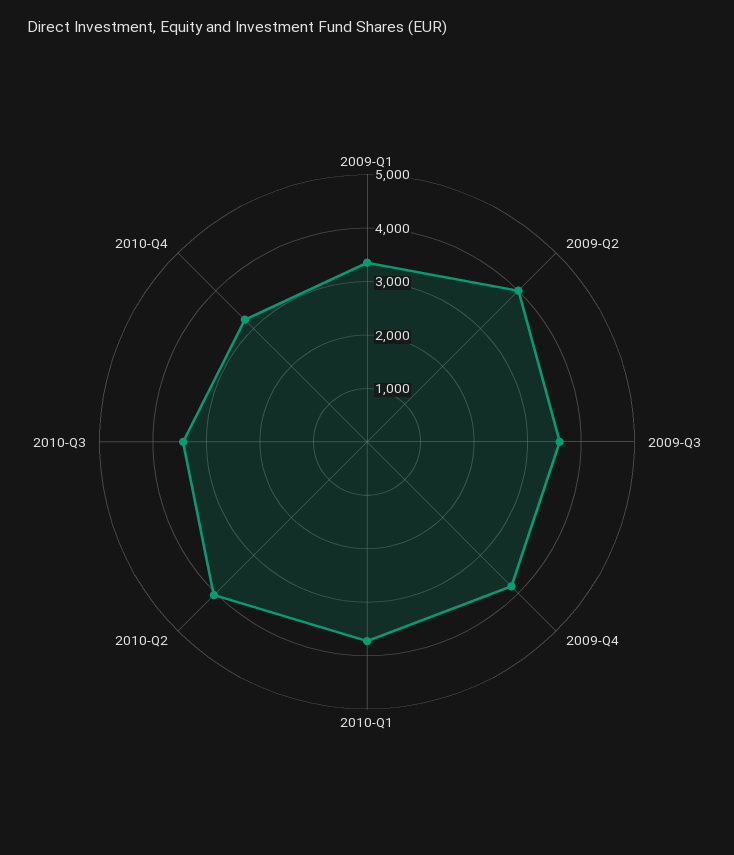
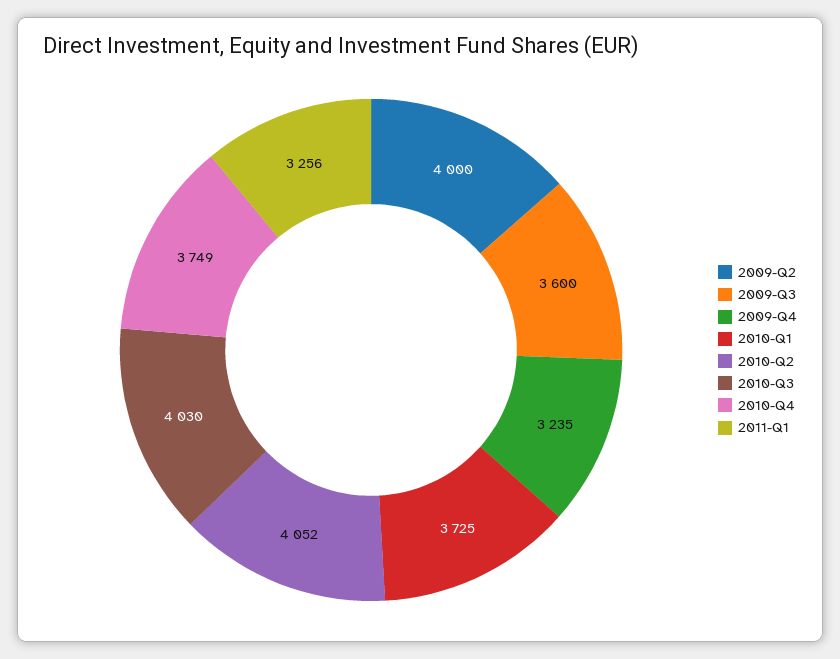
2009-Q1: 3400 -> none
2009-Q4: 3800 -> 3235
2010-Q3: 3400 -> 4030
2010-Q4: 3200 -> 3749
2011-Q1: none -> 3256

